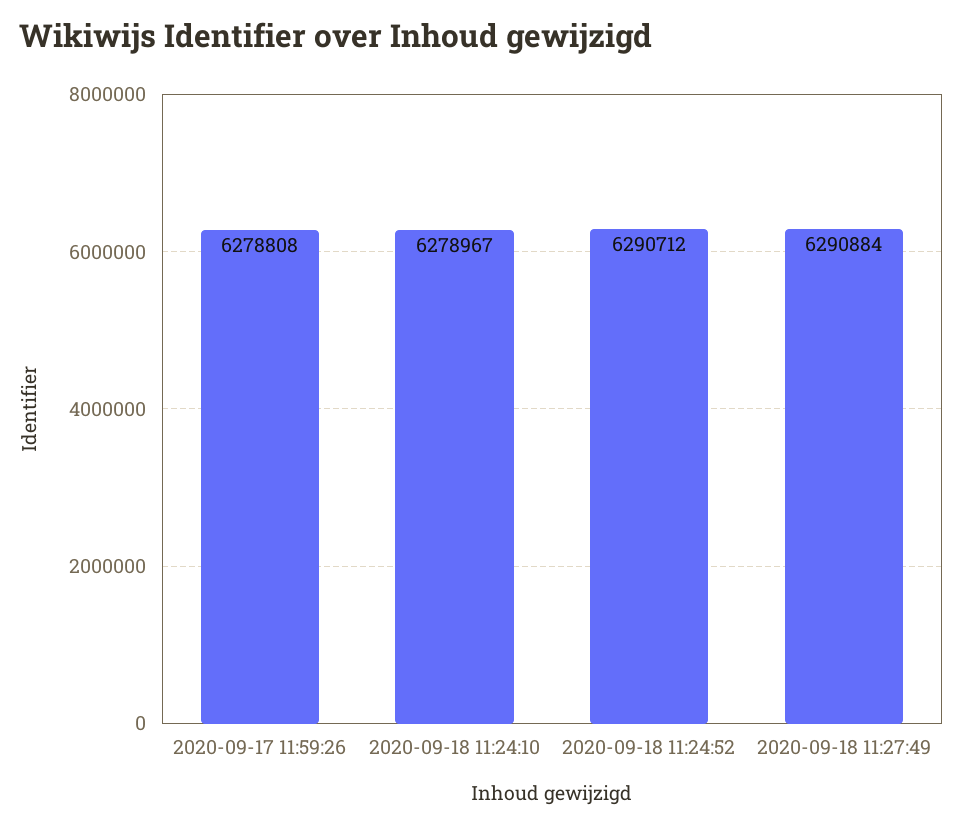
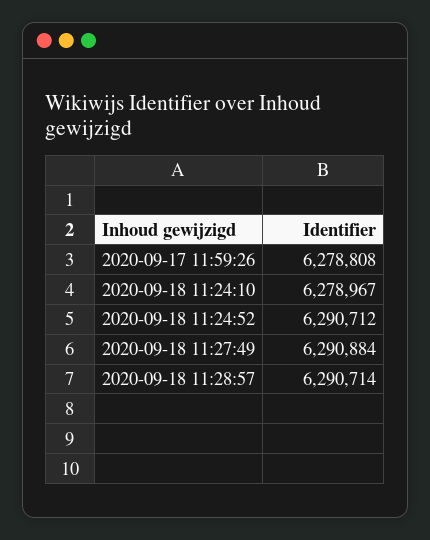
2020-09-18 11:28:57: none -> 6290714

